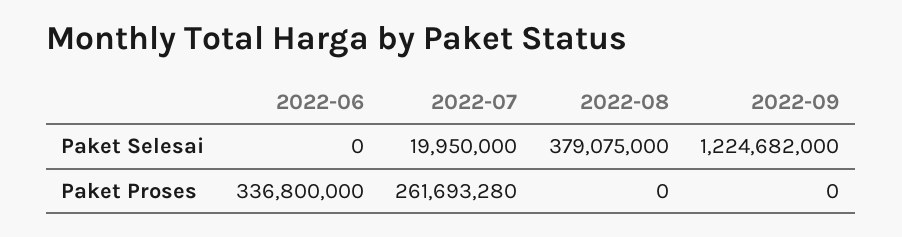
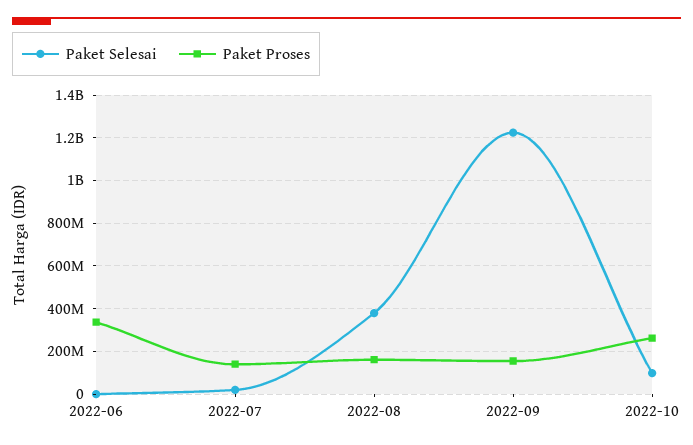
Paket Proses, 2022-07: 261693280 -> 150000000
Paket Proses, 2022-08: 0 -> 150000000
Paket Proses, 2022-09: 0 -> 150000000
Paket Selesai, 2022-10: none -> 100000000
Paket Proses, 2022-10: none -> 250000000

